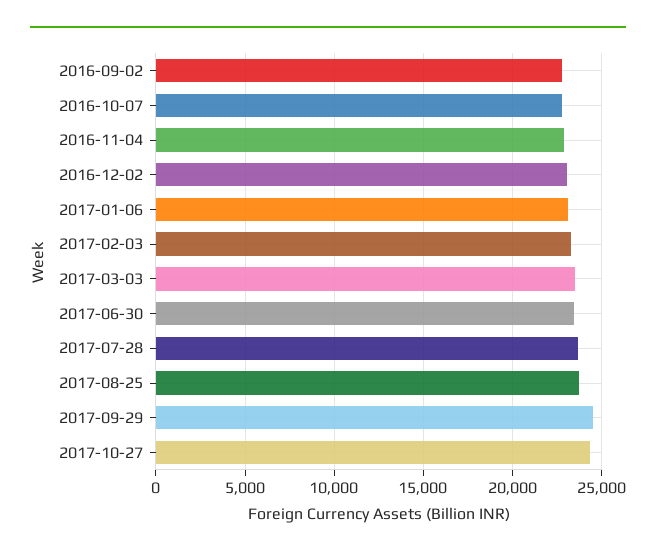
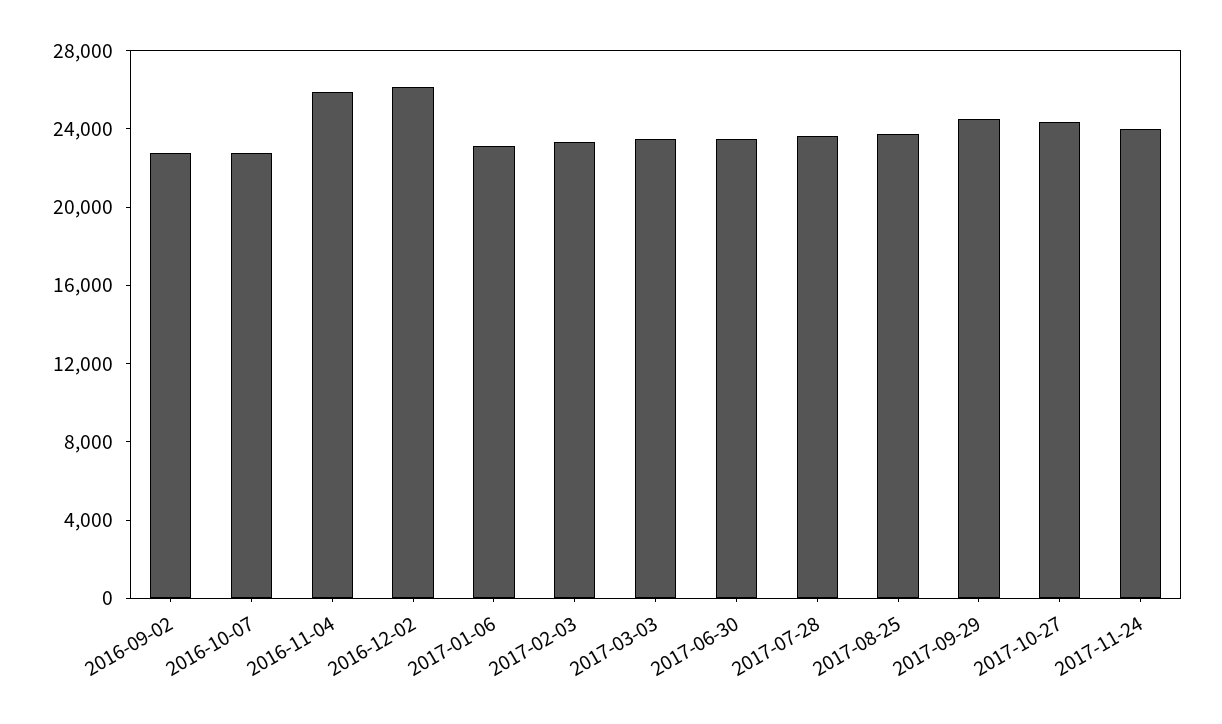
2016-11-04: 23000 -> 26000
2016-12-02: 23000 -> 26000
2017-11-24: none -> 24000

